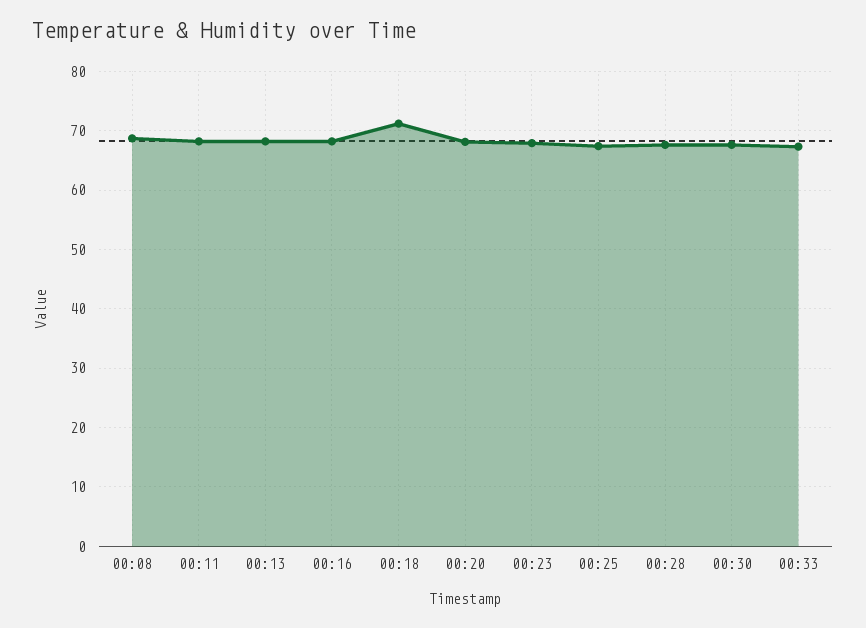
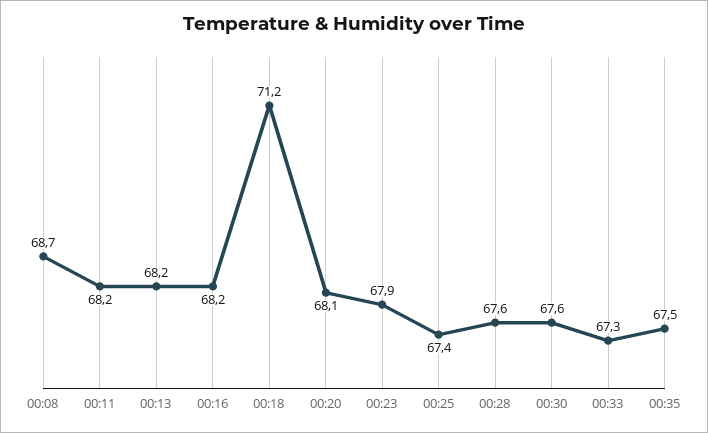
00:35: none -> 67.5

